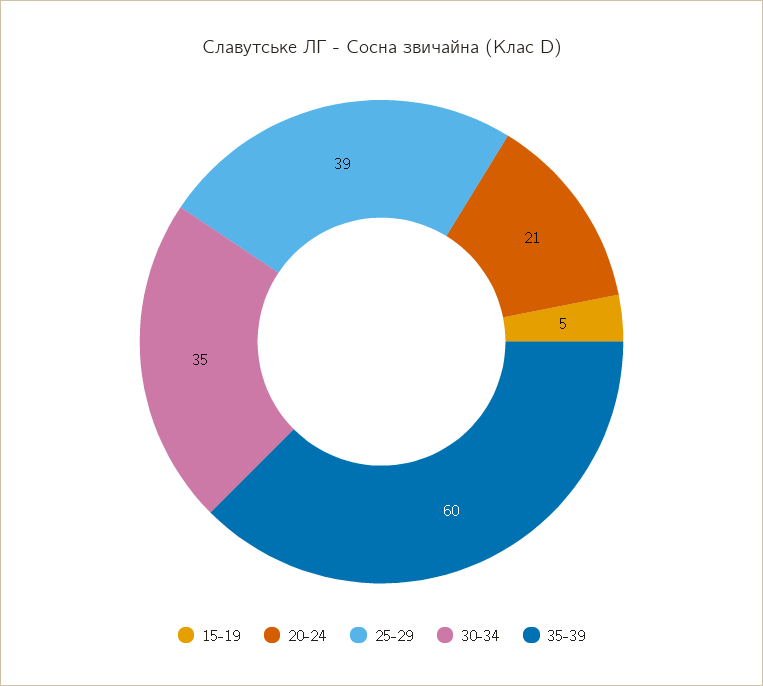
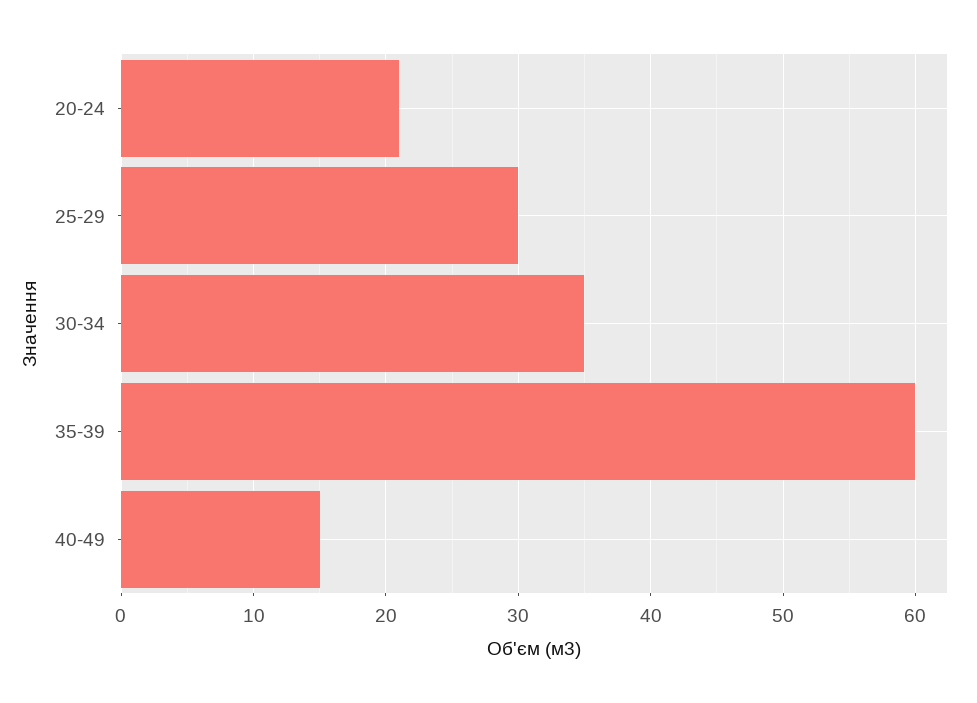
15-19: 5 -> none
25-29: 39 -> 30
40-49: none -> 15

